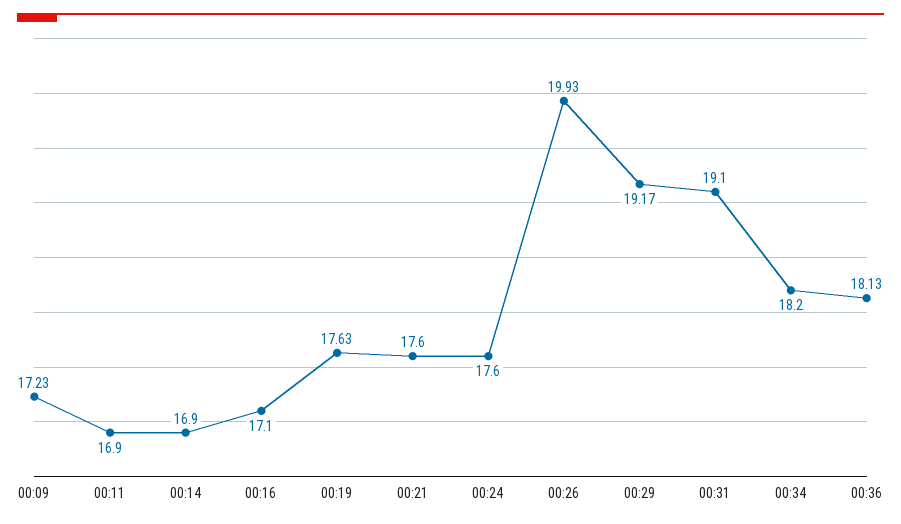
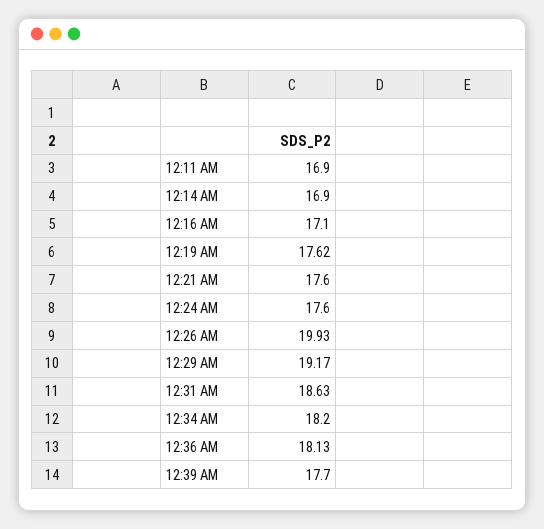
00:09: 17.23 -> none
00:19: 17.63 -> 17.62
00:31: 19.1 -> 18.63
12:39 AM: none -> 17.7

